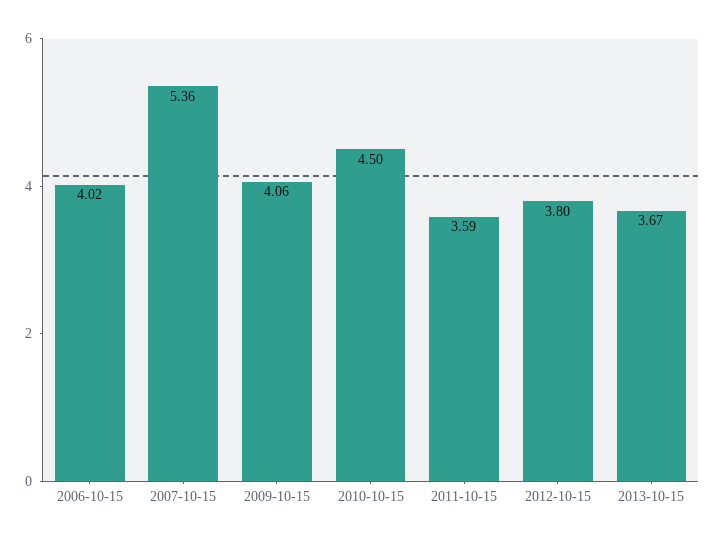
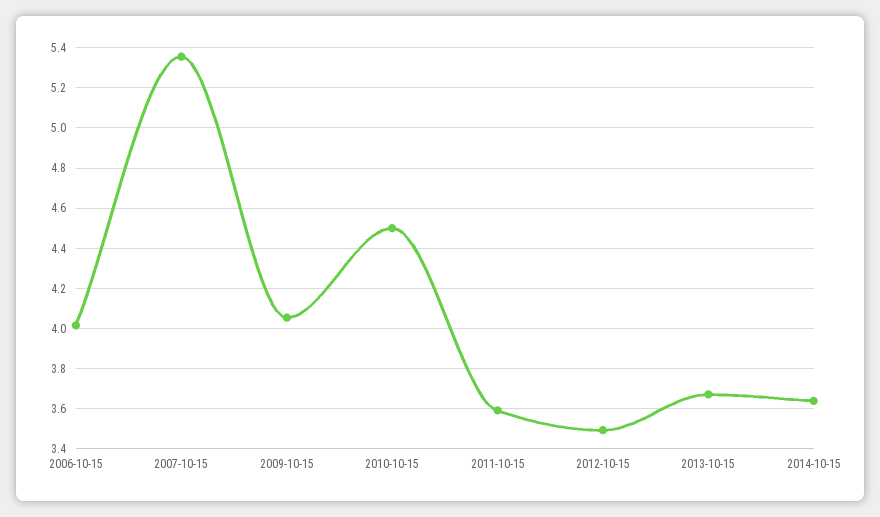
2012-10-15: 3.8 -> 3.5
2014-10-15: none -> 3.65

